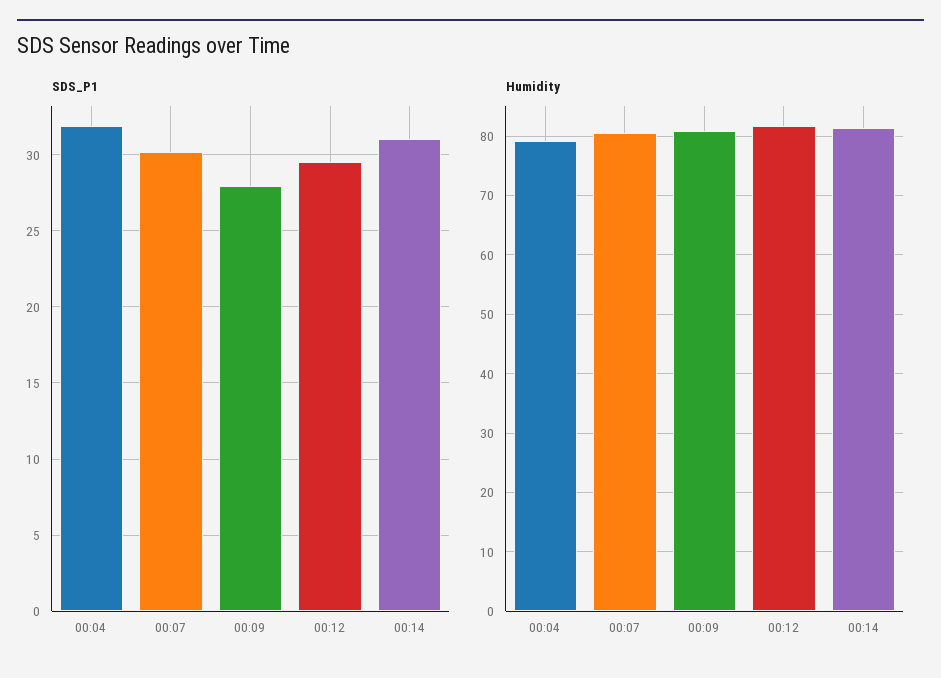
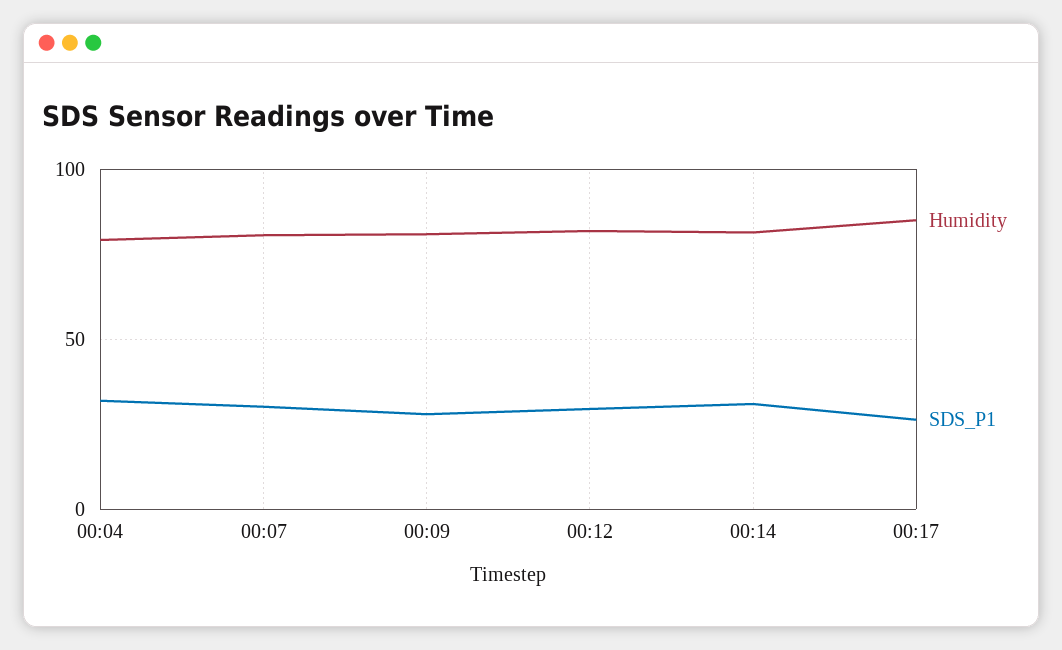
Humidity, 00:17: none -> 85
SDS_P1, 00:17: none -> 25

